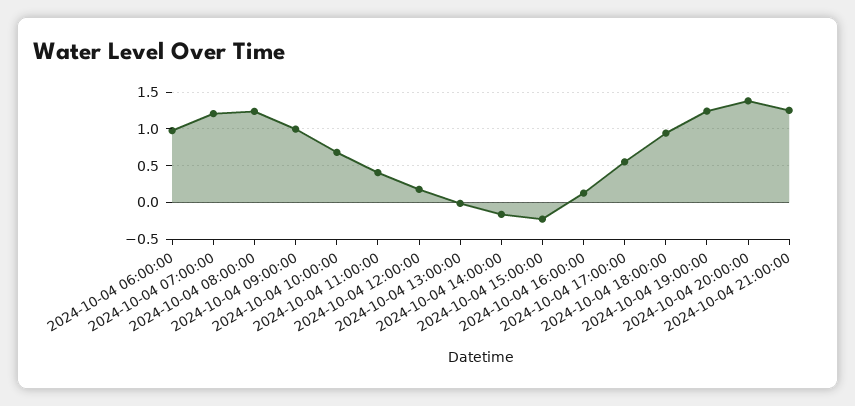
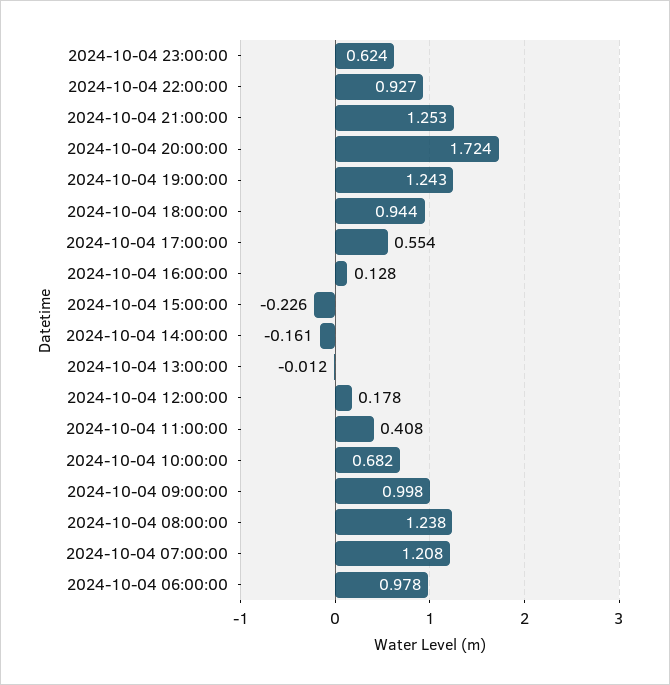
2024-10-04 20:00:00: 1.4 -> 1.724
2024-10-04 23:00:00: none -> 0.624
2024-10-04 22:00:00: none -> 0.927

